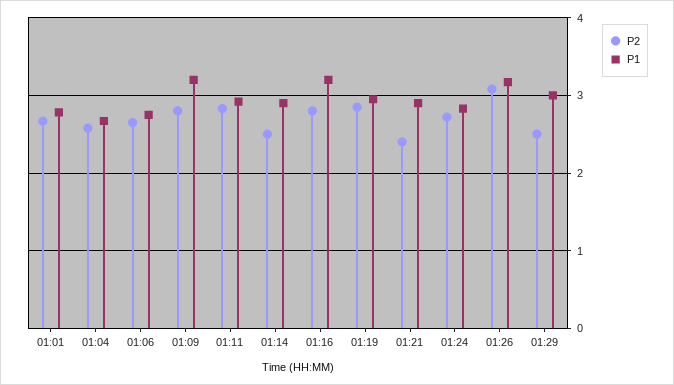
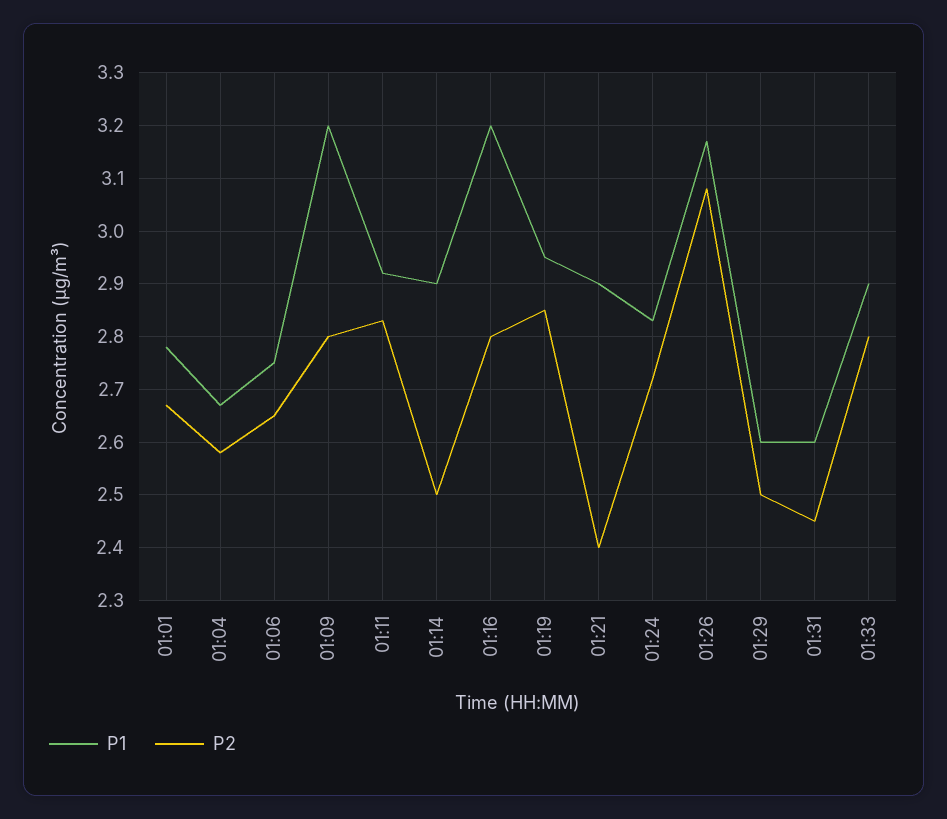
P1, 01:29: 3 -> 2.6
P1, 01:31: none -> 2.6
P2, 01:31: none -> 2.45
P1, 01:33: none -> 2.9
P2, 01:33: none -> 2.8

